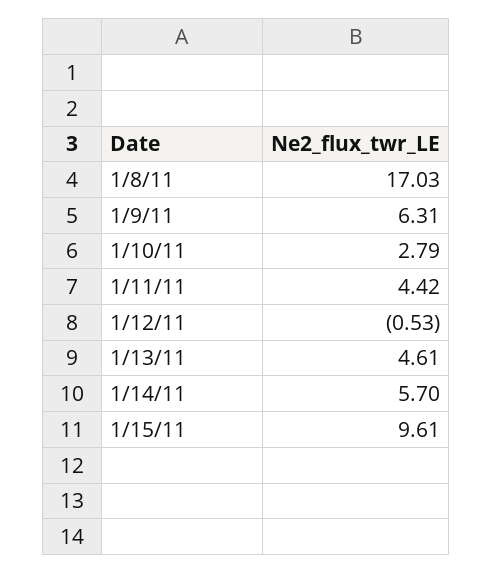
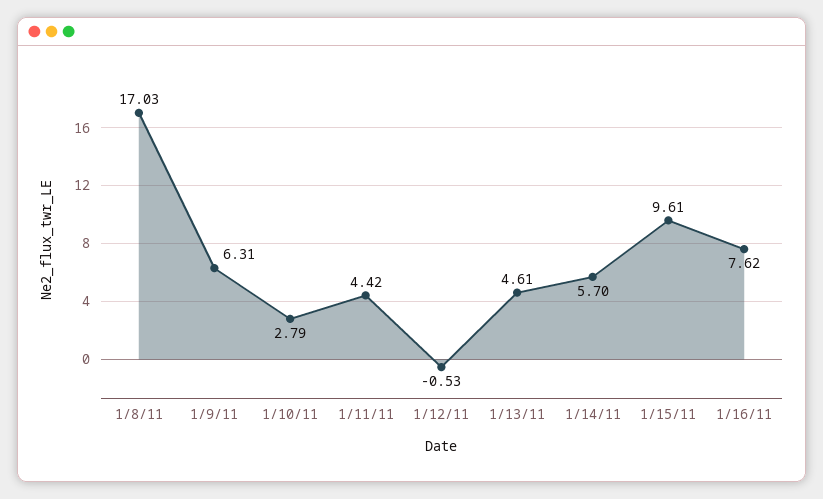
1/16/11: none -> 7.62

